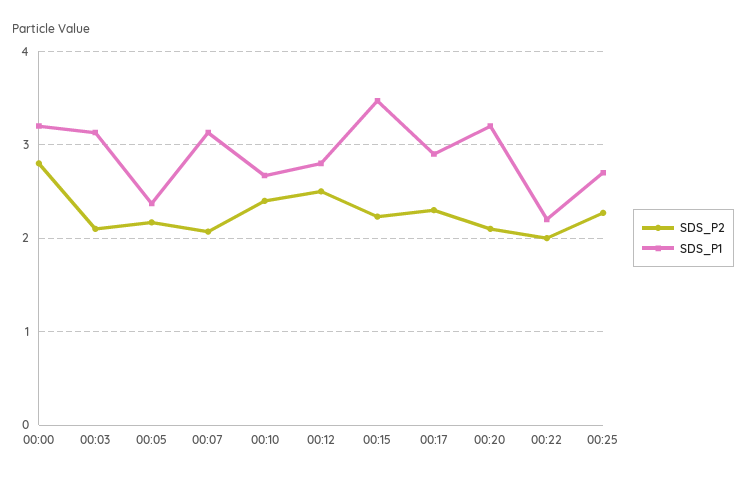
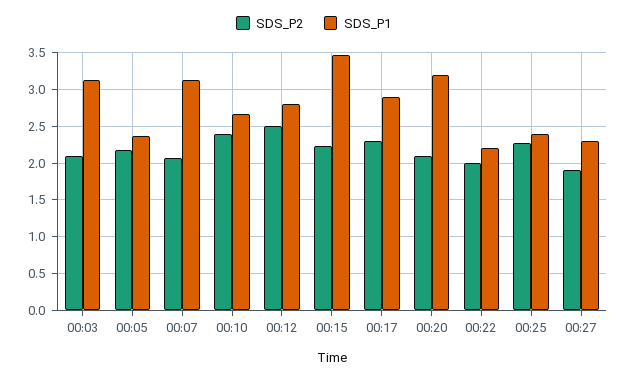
SDS_P2, 00:00: 2.8 -> none
SDS_P1, 00:00: 3.2 -> none
SDS_P1, 00:25: 2.7 -> 2.4
SDS_P2, 00:27: none -> 1.9
SDS_P1, 00:27: none -> 2.3

